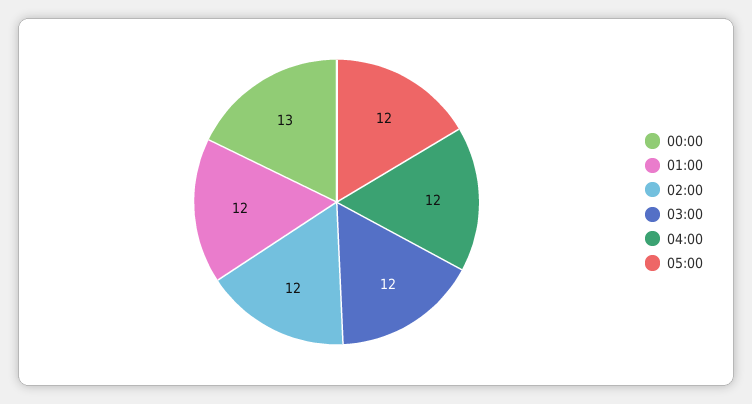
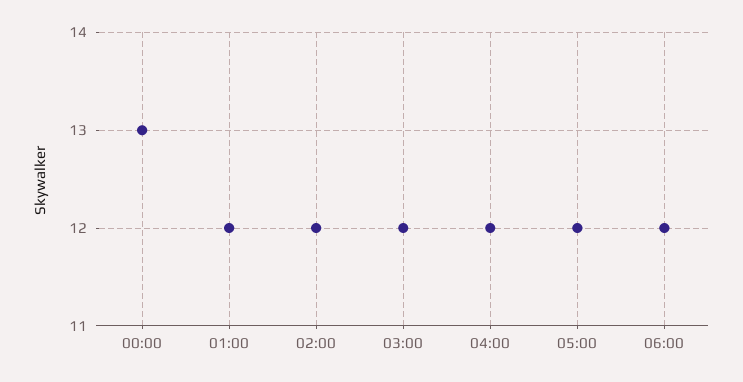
06:00: none -> 12

